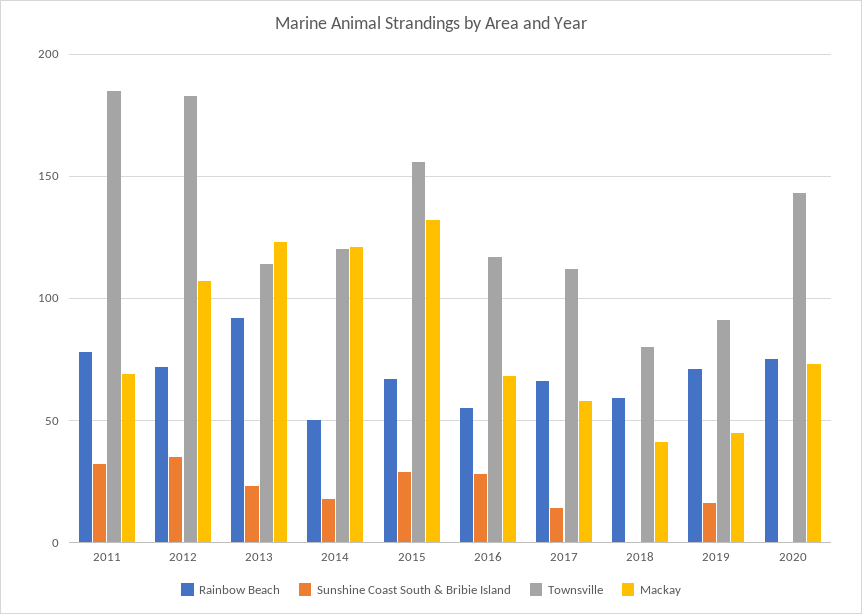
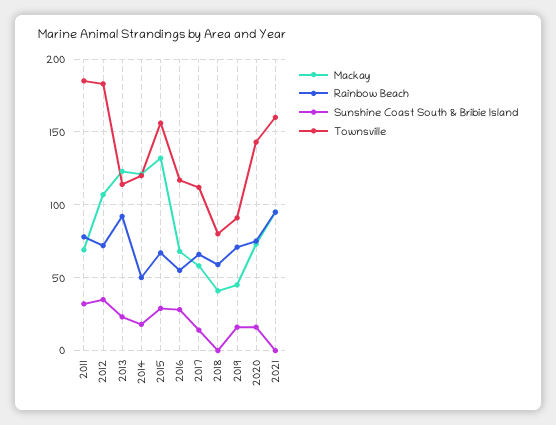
Sunshine Coast South & Bribie Island, 2020: 0 -> 15
Mackay, 2021: none -> 95
Rainbow Beach, 2021: none -> 95
Sunshine Coast South & Bribie Island, 2021: none -> 0
Townsville, 2021: none -> 160

